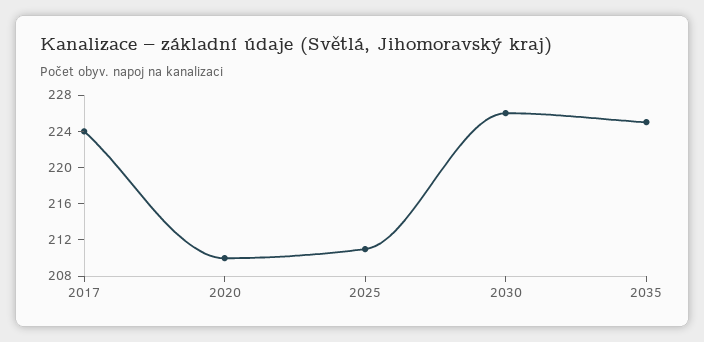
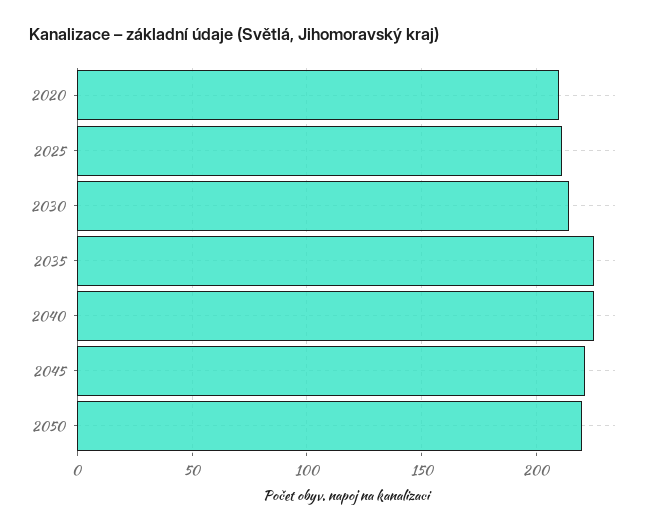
2017: 224 -> none
2030: 226 -> 215
2040: none -> 225
2045: none -> 220
2050: none -> 220

